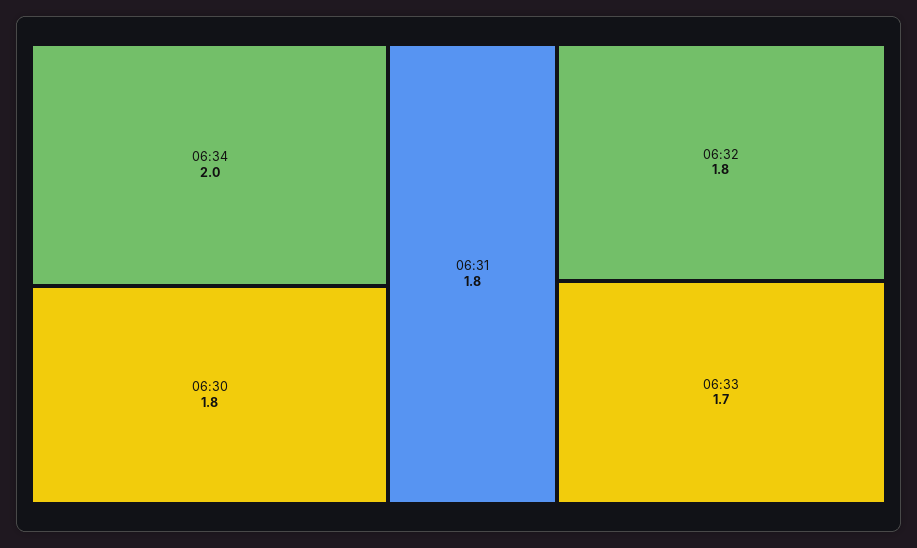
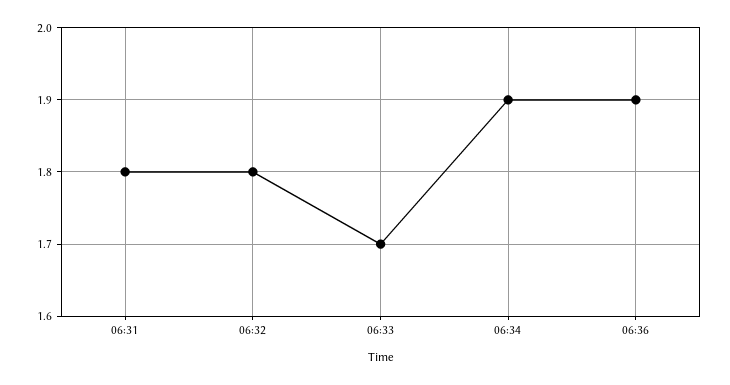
06:34: 2 -> 1.9
06:30: 1.8 -> none
06:36: none -> 1.9

